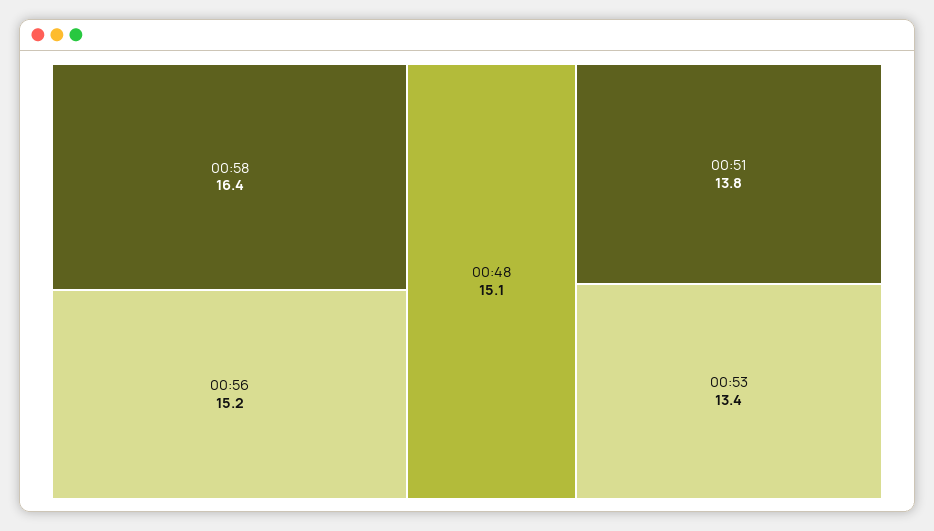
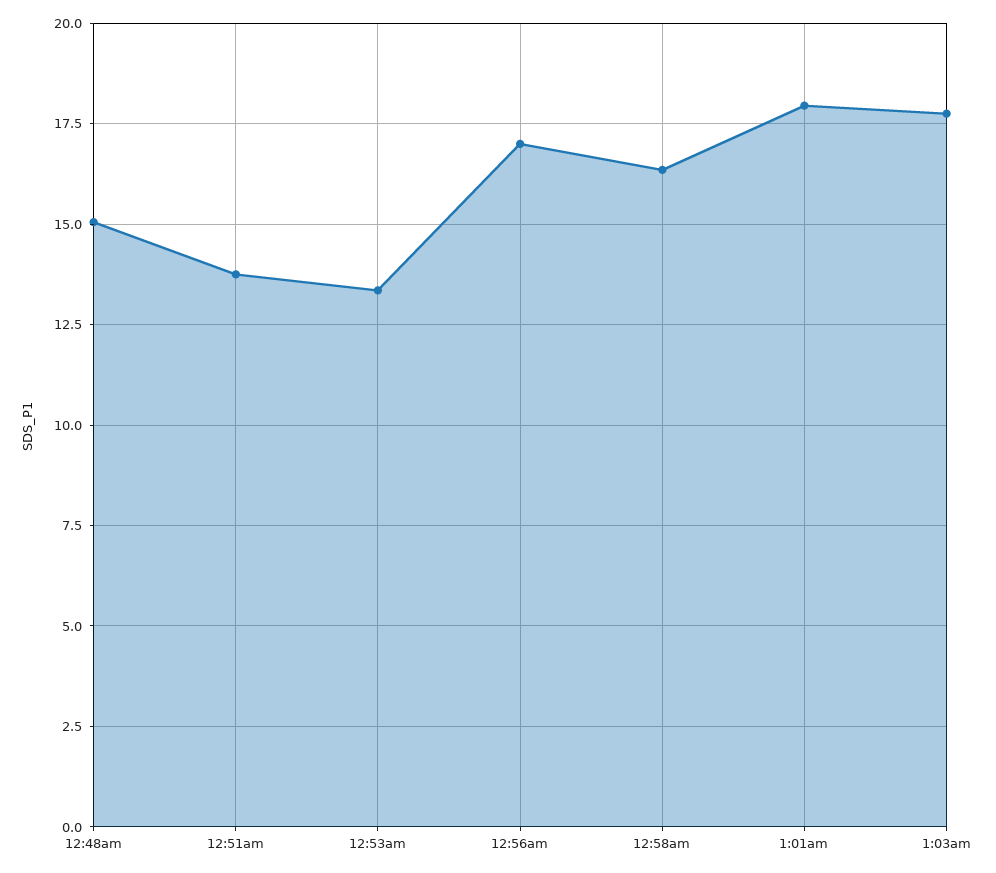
00:56: 15.2 -> 17
1:01am: none -> 18
1:03am: none -> 17.75

